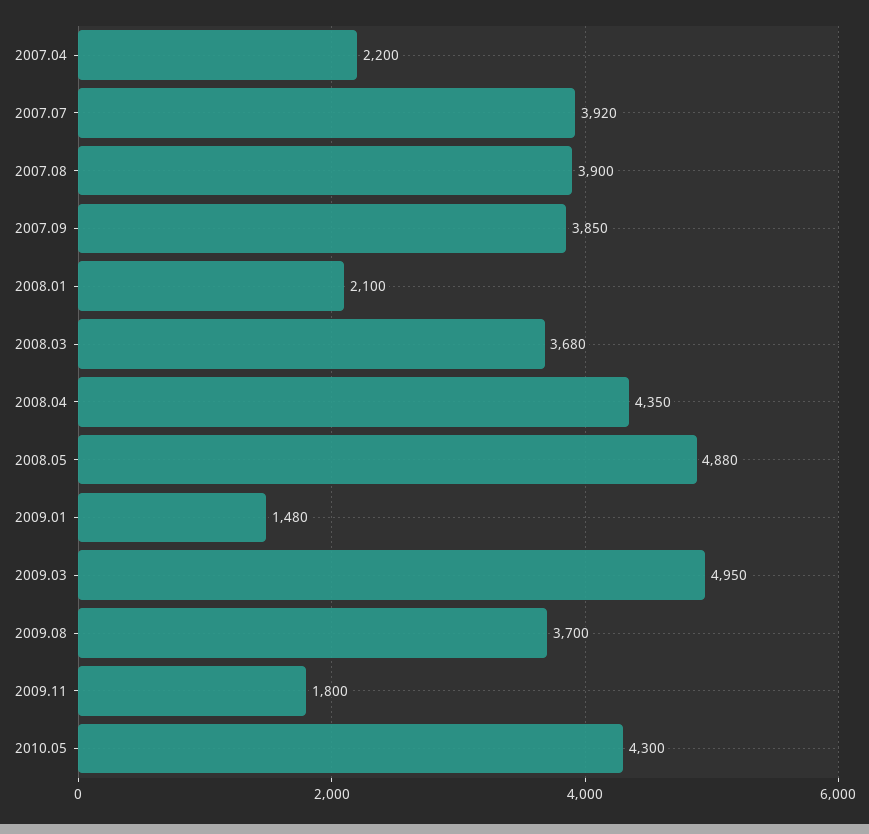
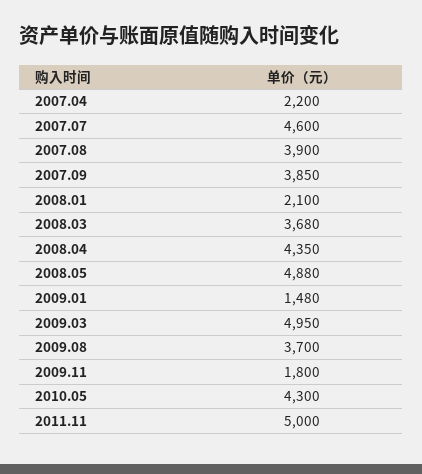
2007.07: 3920 -> 4600
2011.11: none -> 5000

